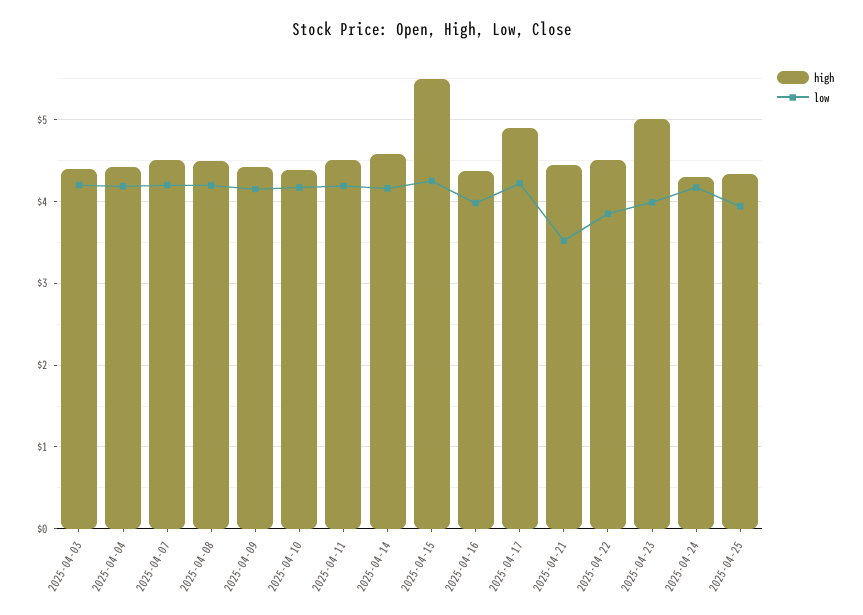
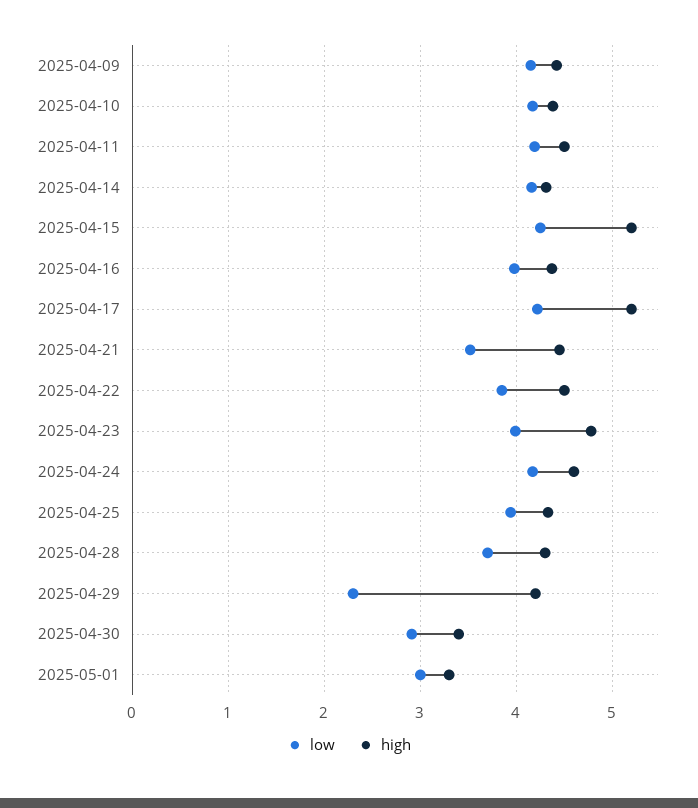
high, 2025-04-03: 4.4 -> none
low, 2025-04-03: 4.2 -> none
high, 2025-04-04: 4.4 -> none
low, 2025-04-04: 4.2 -> none
high, 2025-04-07: 4.5 -> none
low, 2025-04-07: 4.2 -> none
high, 2025-04-08: 4.5 -> none
low, 2025-04-08: 4.2 -> none
high, 2025-04-14: 4.6 -> 4.3
high, 2025-04-15: 5.5 -> 5.2
high, 2025-04-17: 4.9 -> 5.2
high, 2025-04-23: 5 -> 4.8
high, 2025-04-24: 4.3 -> 4.6
low, 2025-04-28: none -> 3.7
high, 2025-04-28: none -> 4.3
low, 2025-04-29: none -> 2.3
high, 2025-04-29: none -> 4.2
low, 2025-04-30: none -> 2.9
high, 2025-04-30: none -> 3.4
low, 2025-05-01: none -> 3
high, 2025-05-01: none -> 3.3

